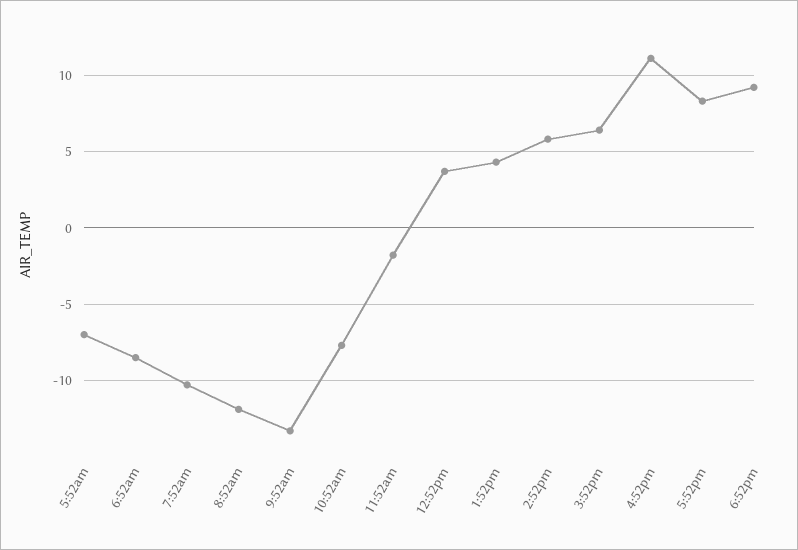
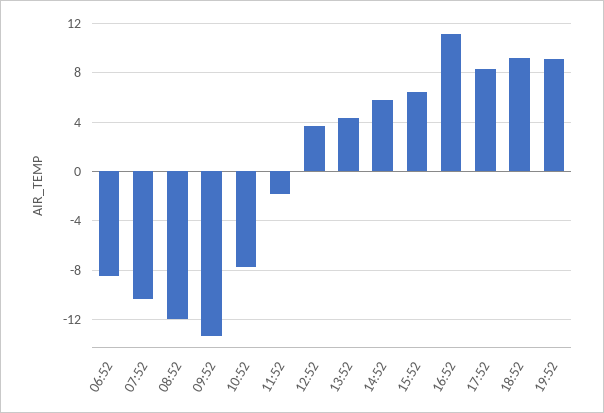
5:52am: -7 -> none
19:52: none -> 9

